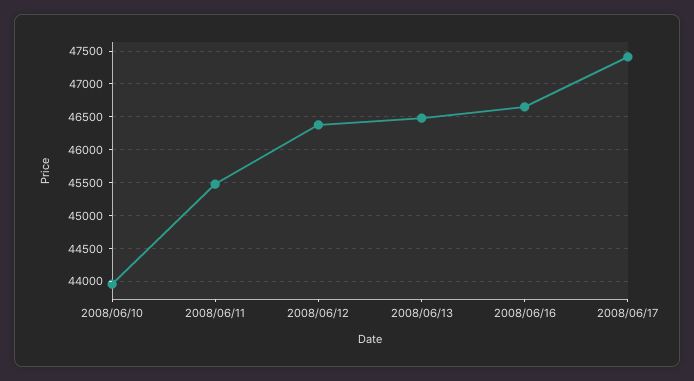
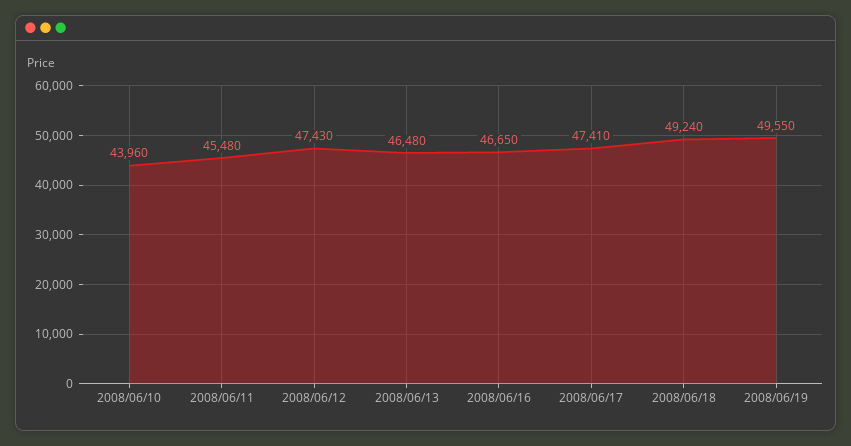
2008/06/12: 46400 -> 47430
2008/06/18: none -> 49240
2008/06/19: none -> 49550

